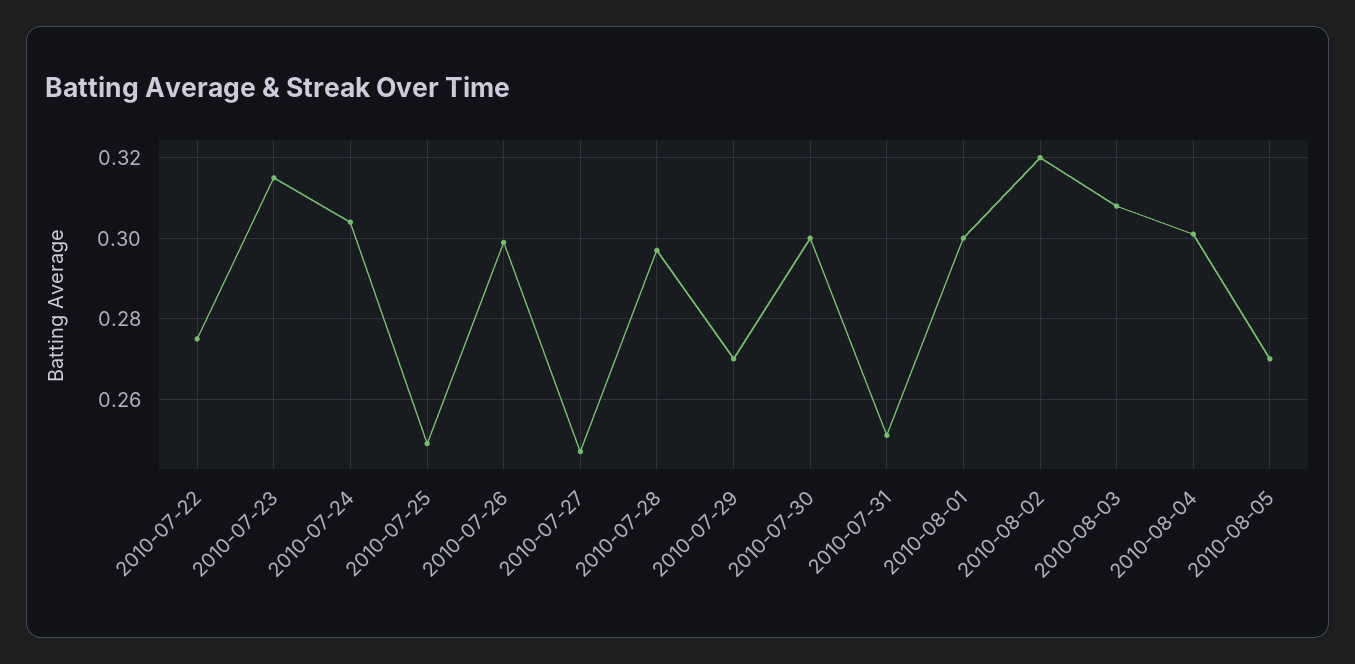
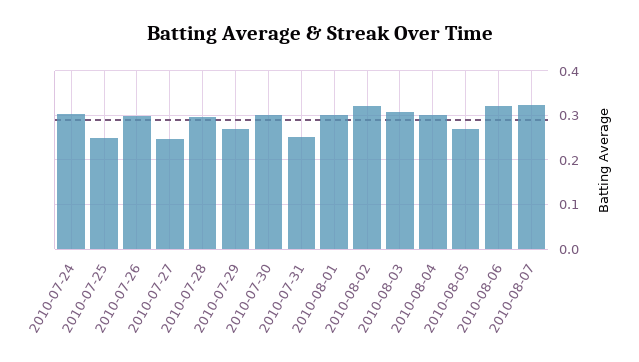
2010-07-22: 0.275 -> none
2010-07-23: 0.315 -> none
2010-08-06: none -> 0.32
2010-08-07: none -> 0.32

